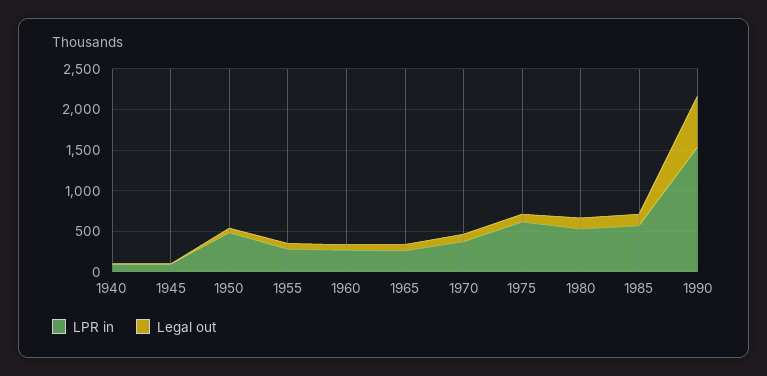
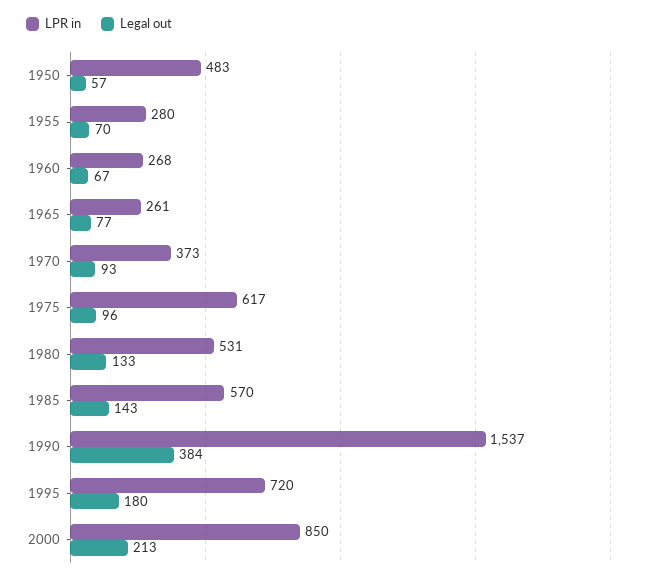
LPR in, 1940: 100 -> none
Legal out, 1940: 0 -> none
LPR in, 1945: 100 -> none
Legal out, 1945: 0 -> none
Legal out, 1990: 600 -> 384
LPR in, 1995: none -> 720
Legal out, 1995: none -> 180
LPR in, 2000: none -> 850
Legal out, 2000: none -> 213

